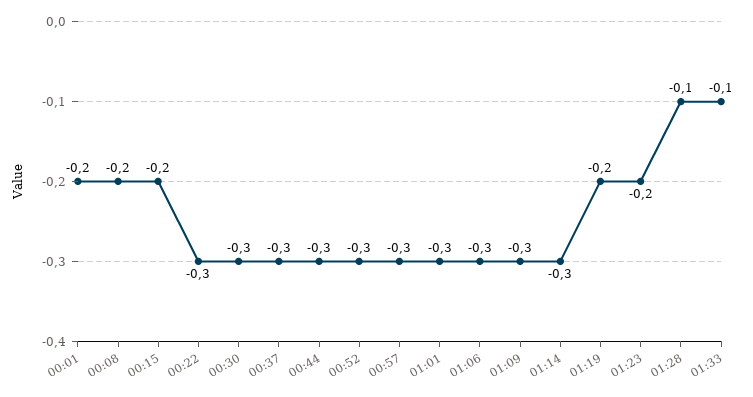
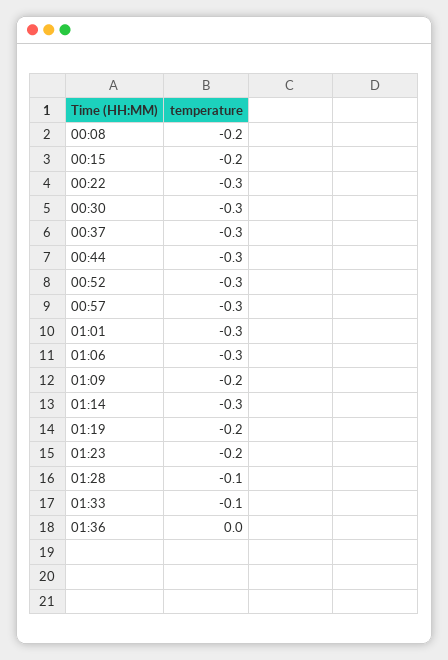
00:01: -0.2 -> none
01:09: -0.3 -> -0.2
01:36: none -> 0

